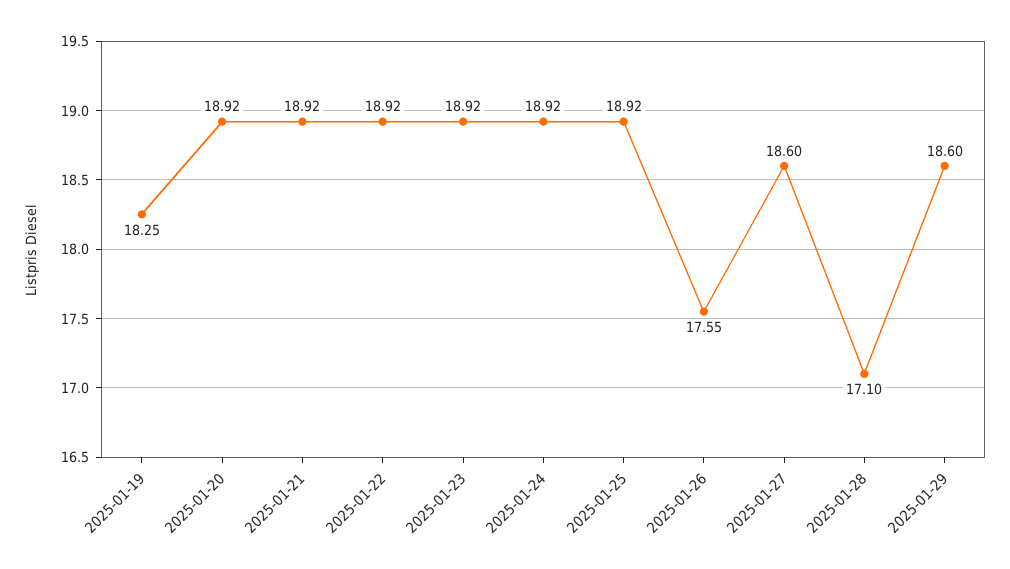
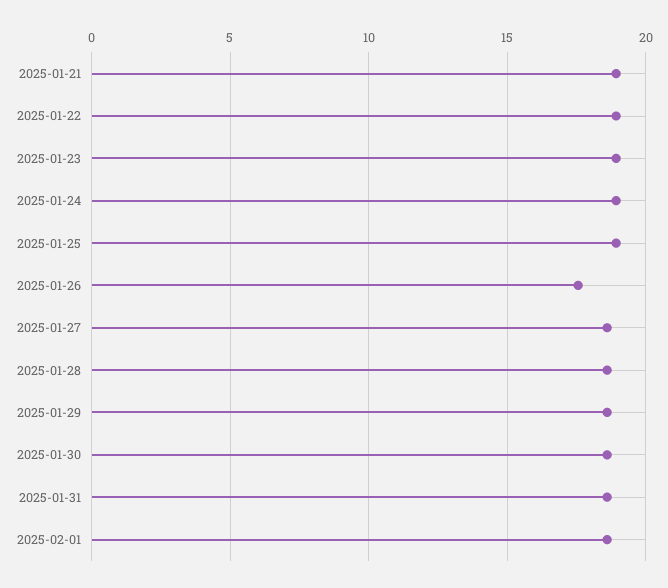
2025-01-19: 18.25 -> none
2025-01-20: 18.92 -> none
2025-01-28: 17.1 -> 18.5
2025-01-30: none -> 18.5
2025-01-31: none -> 18.5
2025-02-01: none -> 18.5

